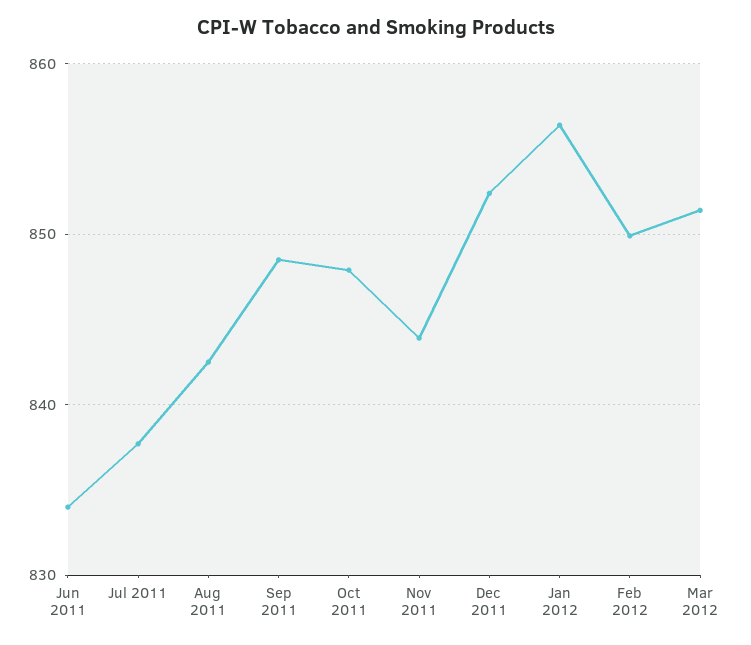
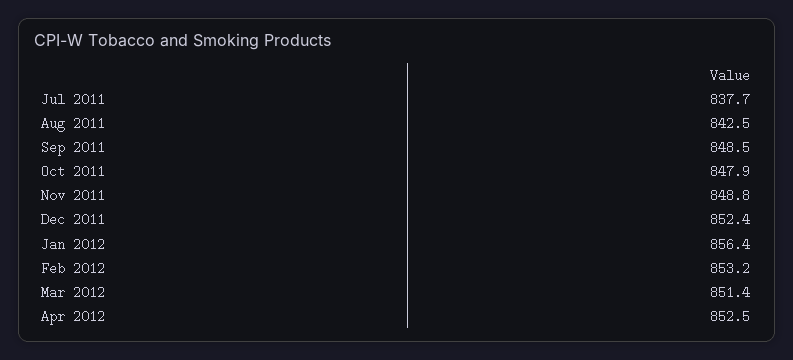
Jun 2011: 834 -> none
Nov 2011: 844 -> 848.8
Feb 2012: 850 -> 853.2
Apr 2012: none -> 852.5

